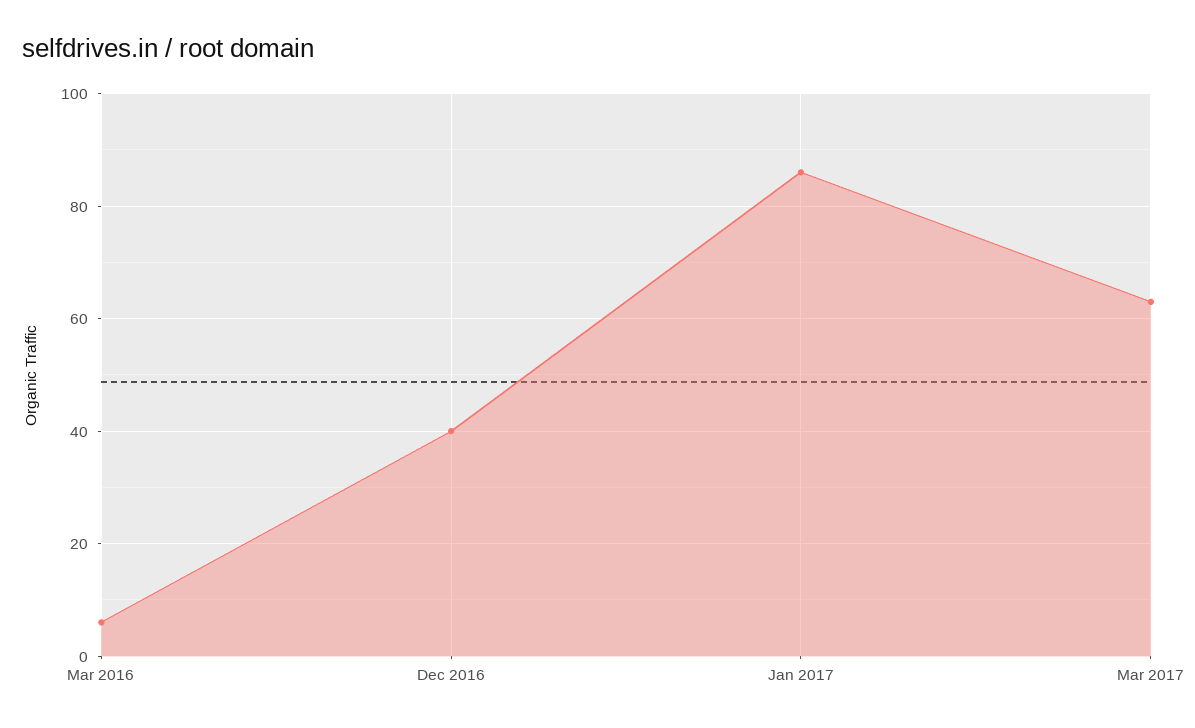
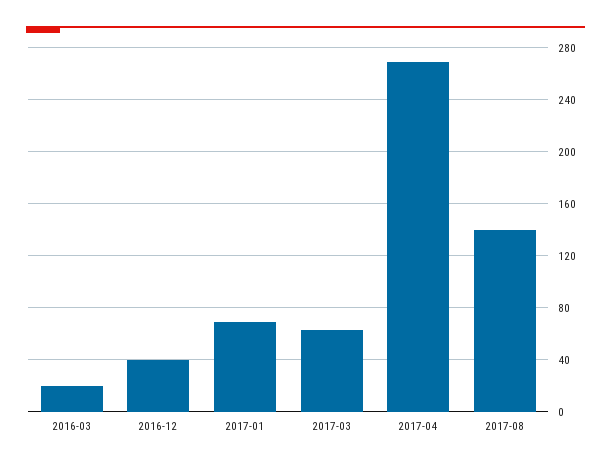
Mar 2016: 5 -> 20
Jan 2017: 85 -> 70
2017-04: none -> 270
2017-08: none -> 140

